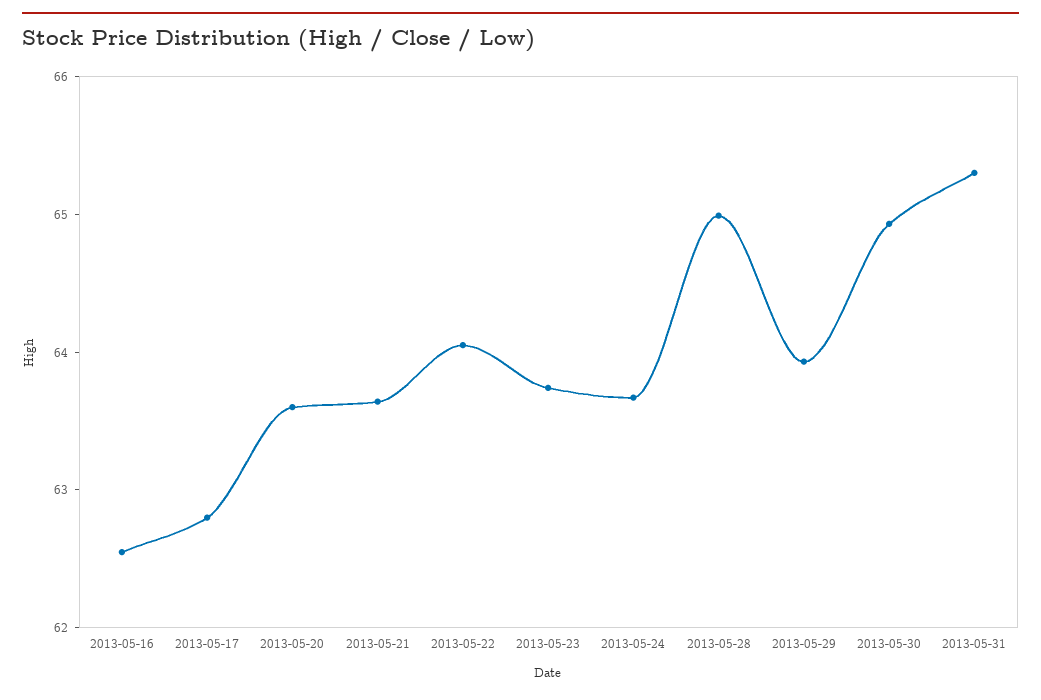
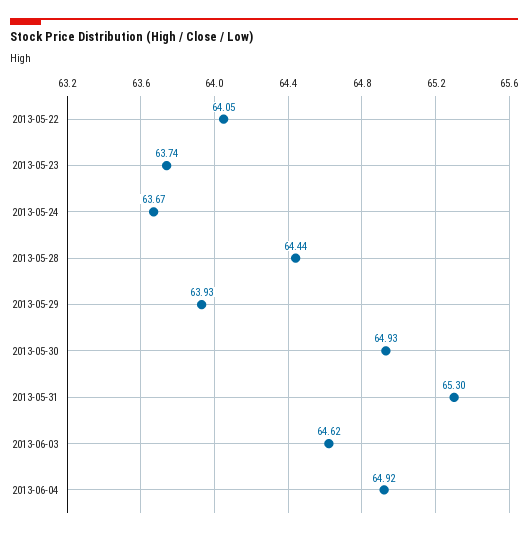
2013-05-16: 62.6 -> none
2013-05-17: 62.8 -> none
2013-05-20: 63.6 -> none
2013-05-21: 63.6 -> none
2013-05-28: 65 -> 64.44
2013-06-03: none -> 64.62
2013-06-04: none -> 64.92

